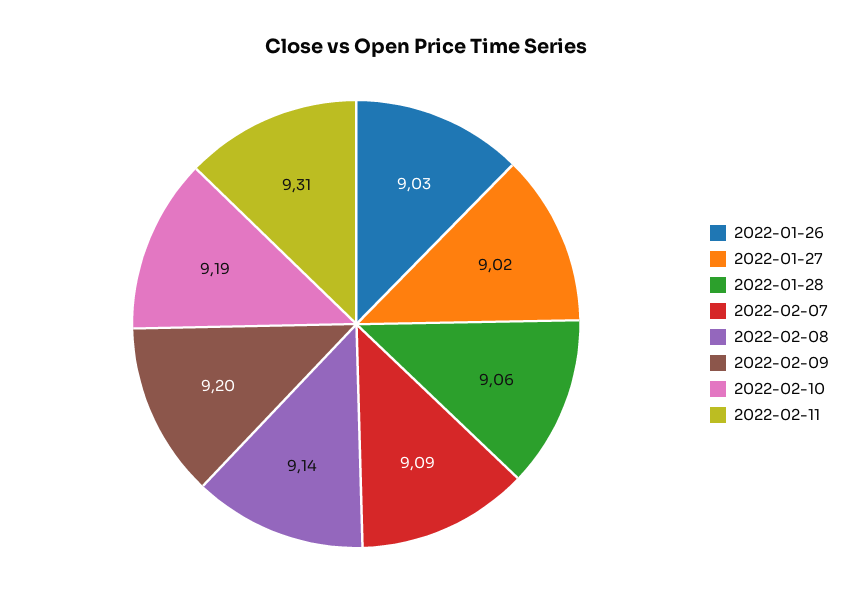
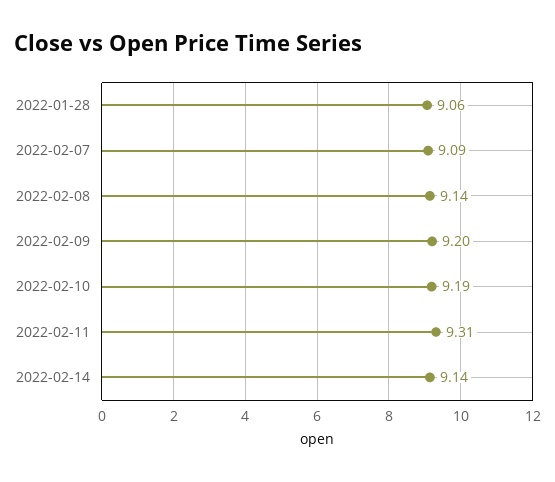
2022-01-26: 9.03 -> none
2022-01-27: 9.02 -> none
2022-02-14: none -> 9.14

